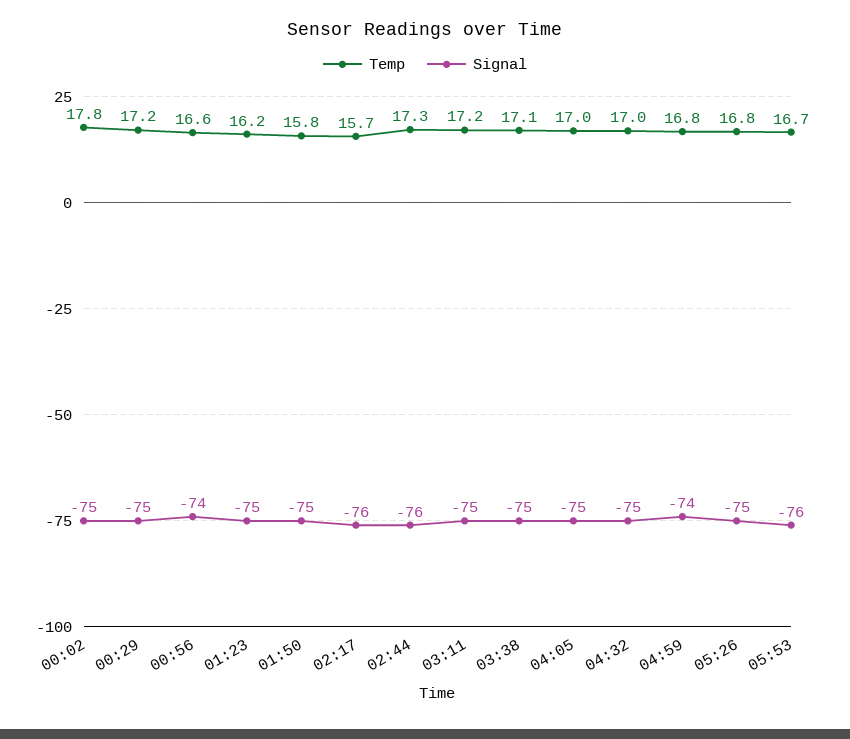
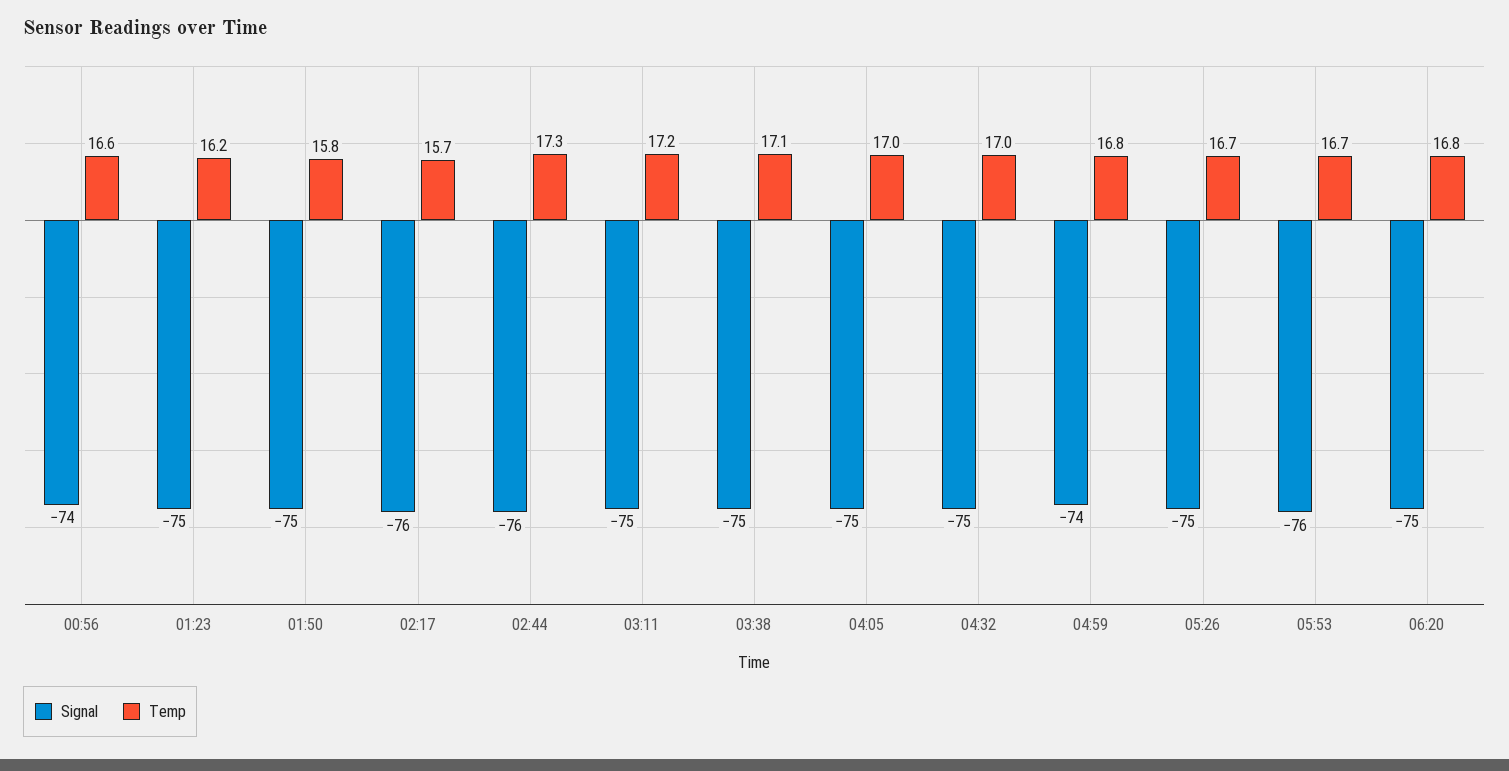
Temp, 00:02: 17.8 -> none
Signal, 00:02: -75 -> none
Temp, 00:29: 17.2 -> none
Signal, 00:29: -75 -> none
Temp, 05:26: 16.8 -> 16.7
Signal, 06:20: none -> -75
Temp, 06:20: none -> 16.8

